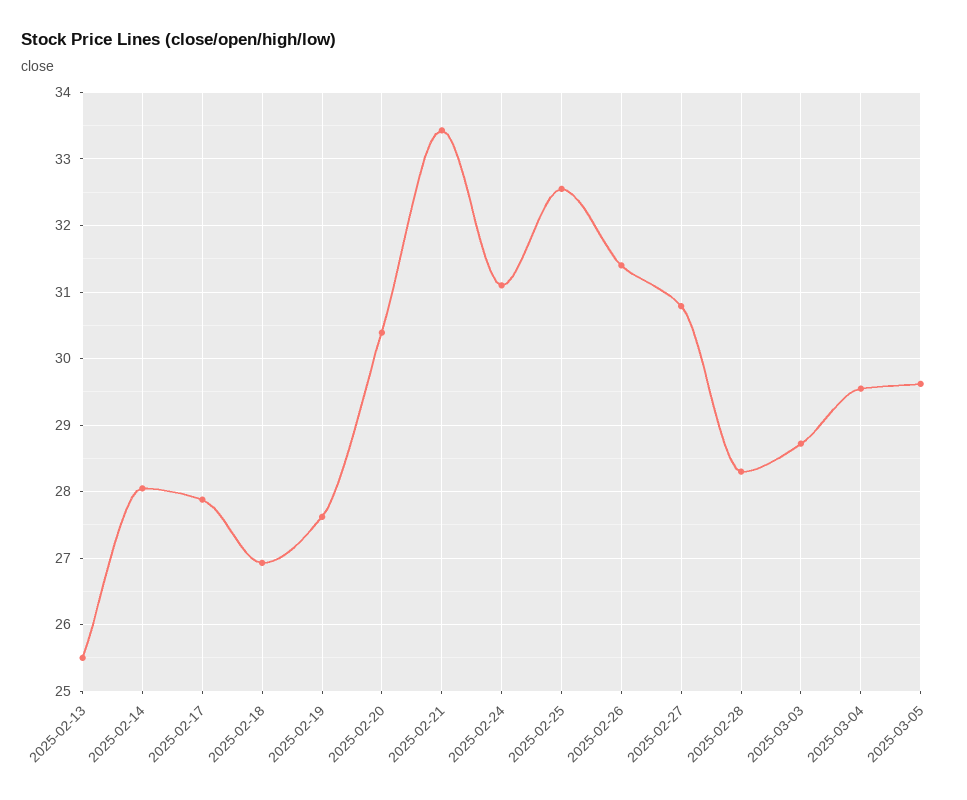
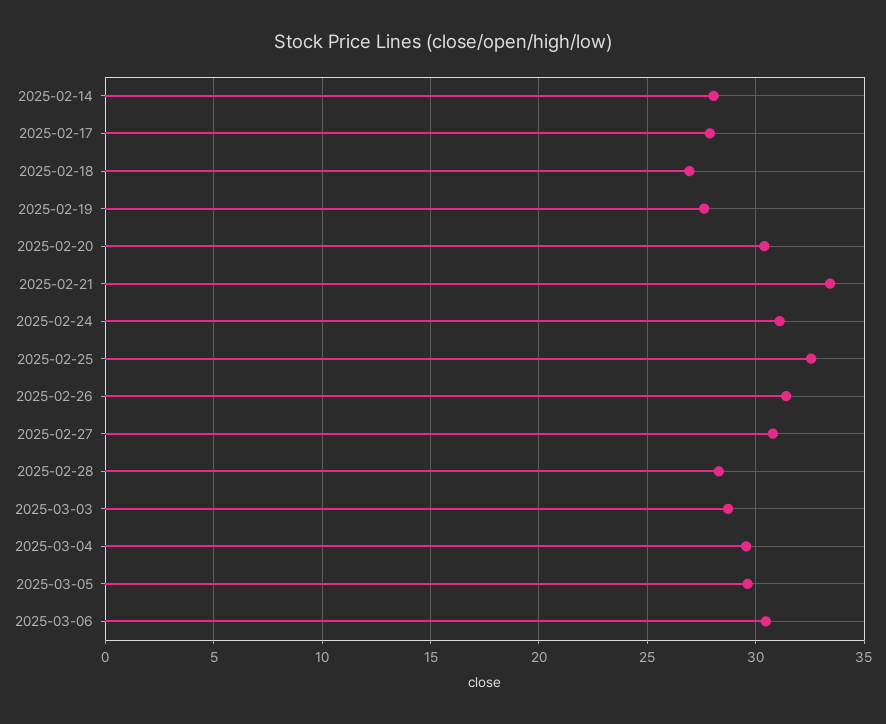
2025-02-13: 25.5 -> none
2025-03-06: none -> 30.5

